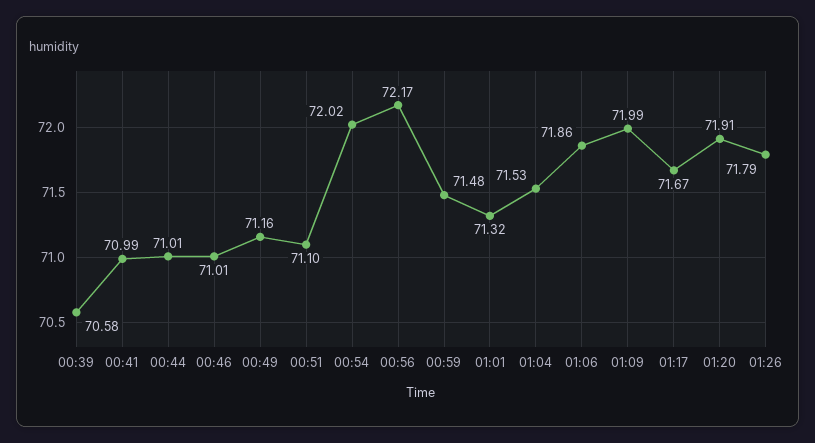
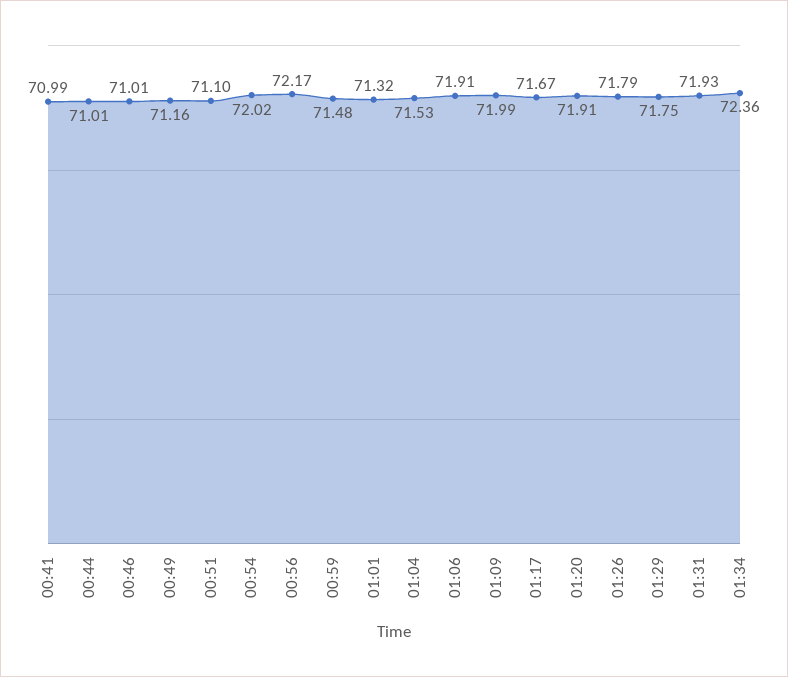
00:39: 70.58 -> none
01:06: 71.86 -> 71.91
01:29: none -> 71.75
01:31: none -> 71.93
01:34: none -> 72.36

